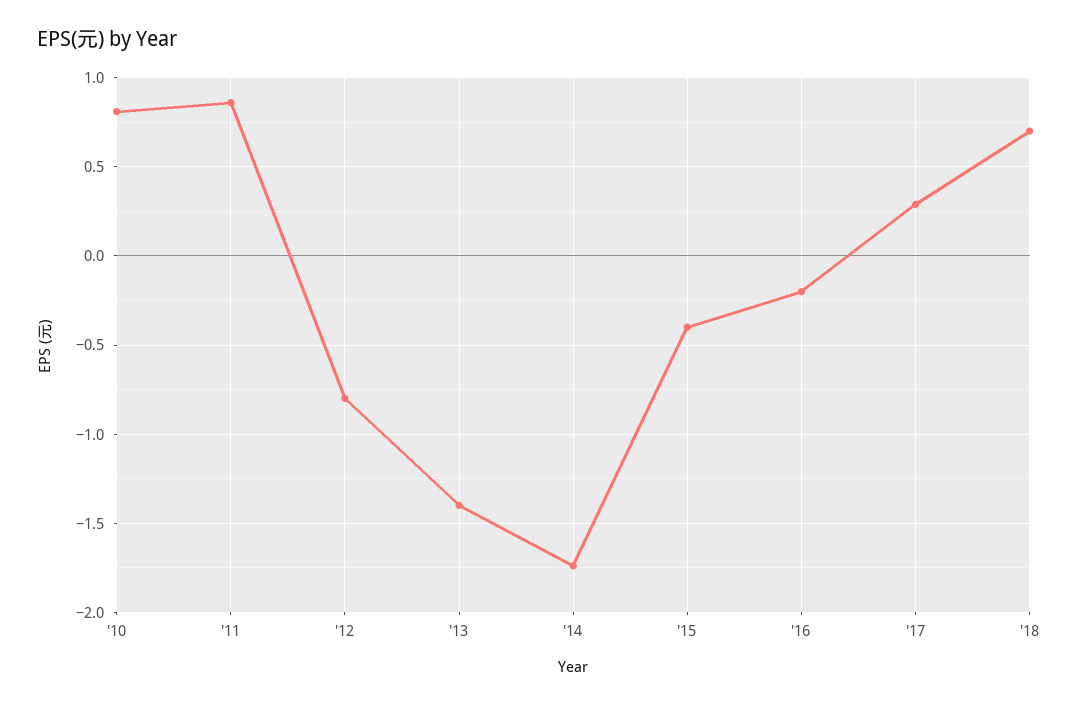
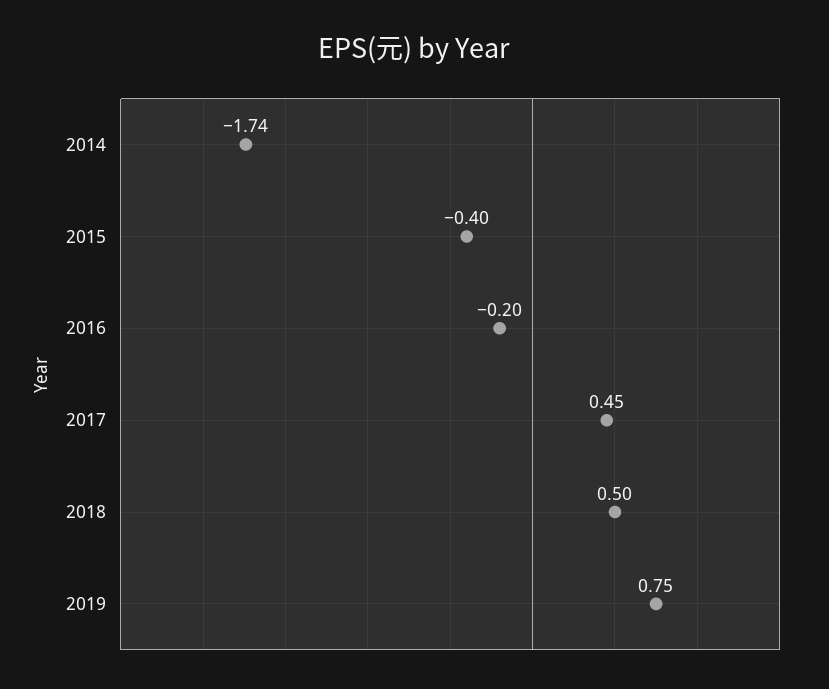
'10: 0.8 -> none
'11: 0.85 -> none
'12: -0.8 -> none
'13: -1.4 -> none
'17: 0.3 -> 0.45
'18: 0.7 -> 0.5
2019: none -> 0.75

